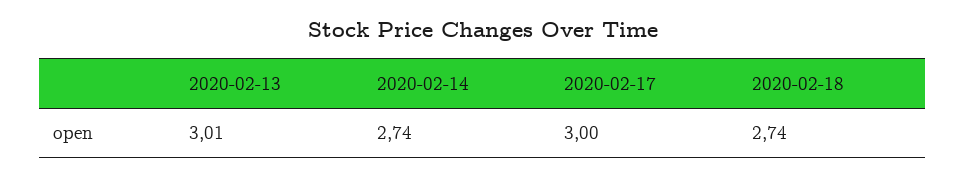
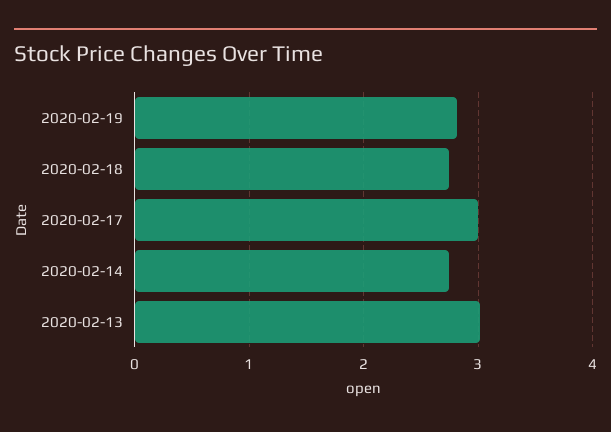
2020-02-19: none -> 2.8

